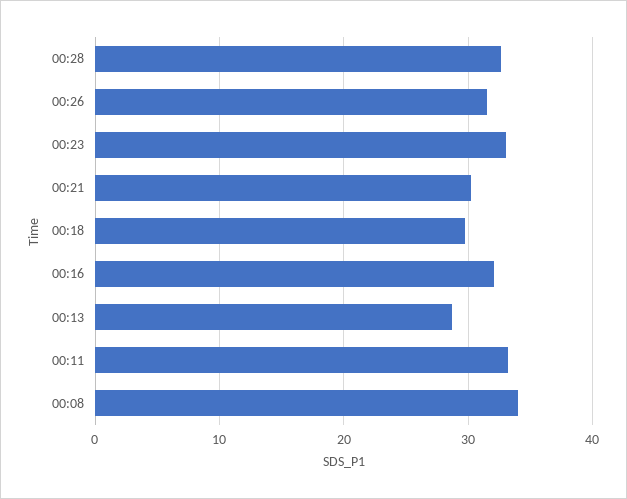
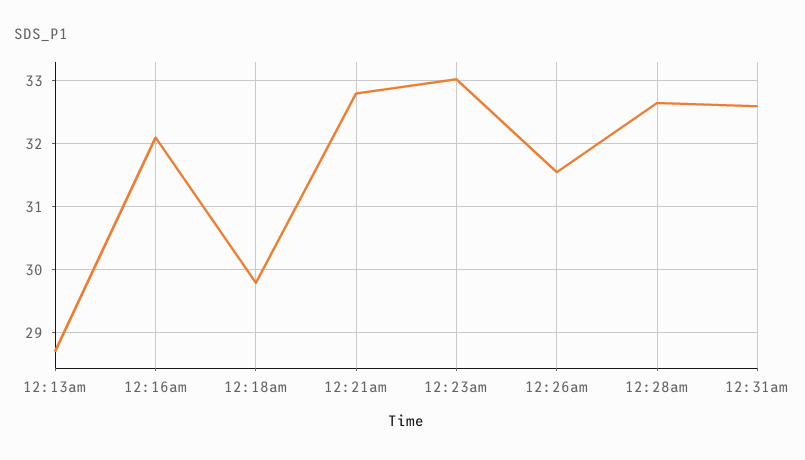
00:21: 30 -> 32.8
00:11: 33 -> none
00:08: 34 -> none
12:31am: none -> 32.6

